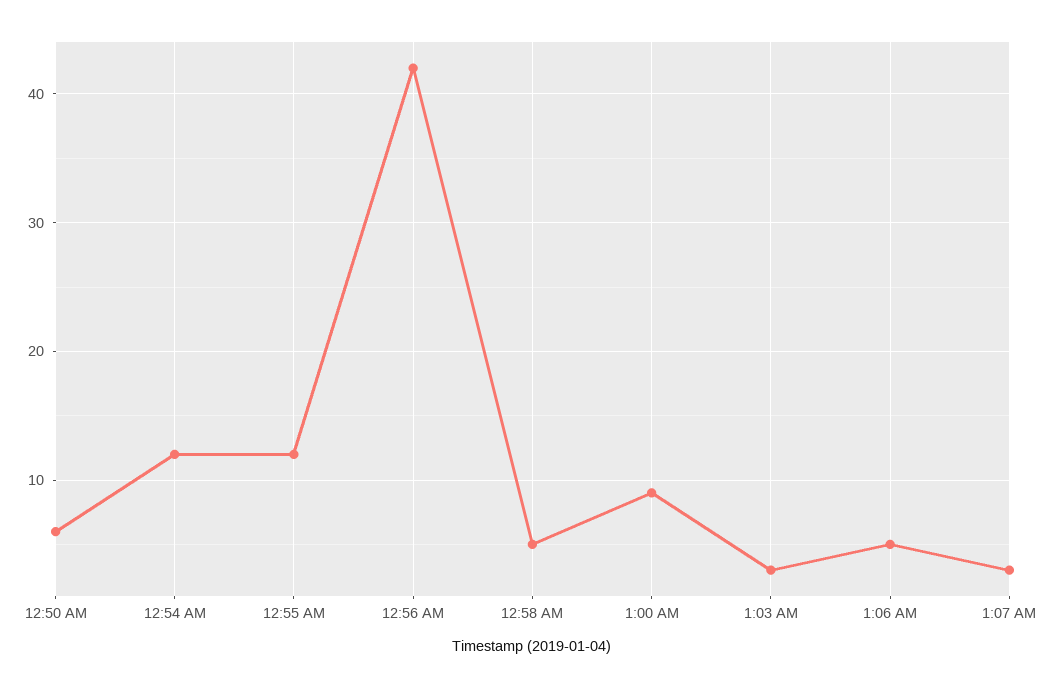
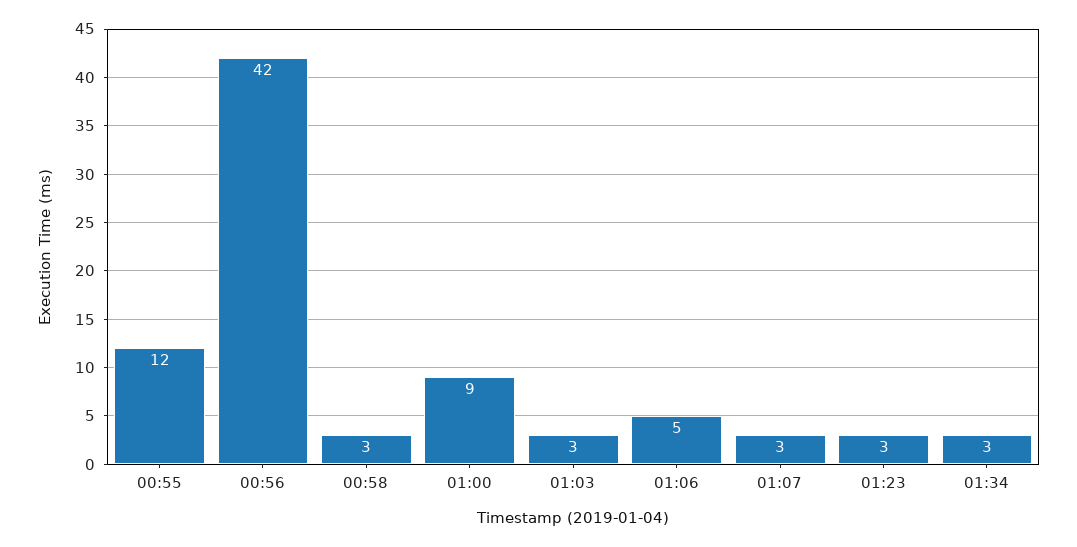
12:50 AM: 6 -> none
12:54 AM: 12 -> none
12:58 AM: 5 -> 3
01:23: none -> 3
01:34: none -> 3

